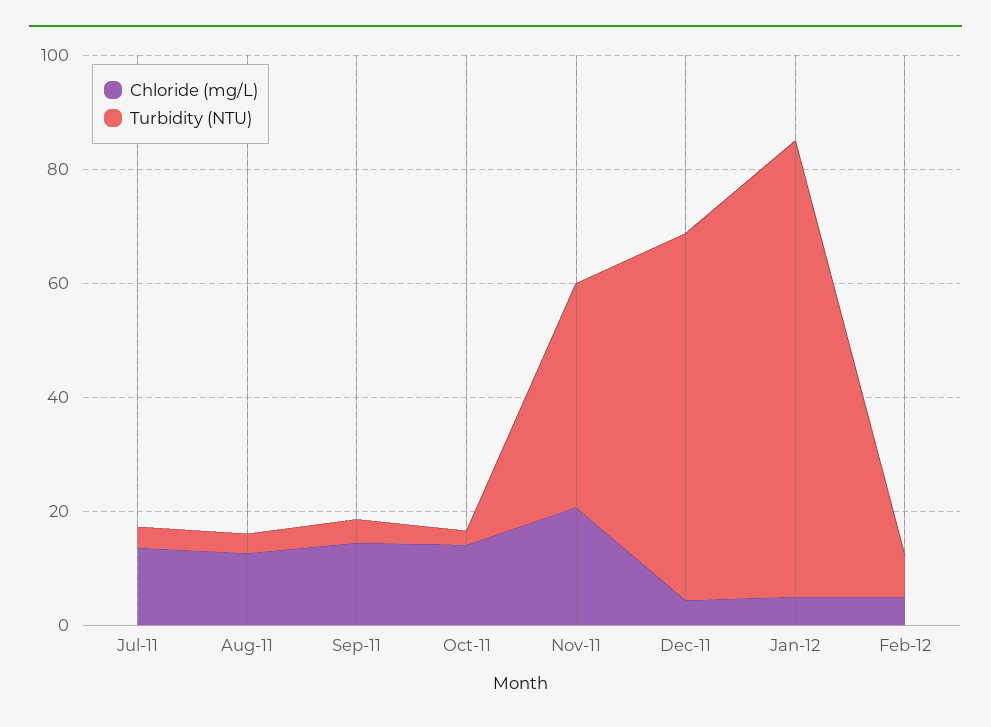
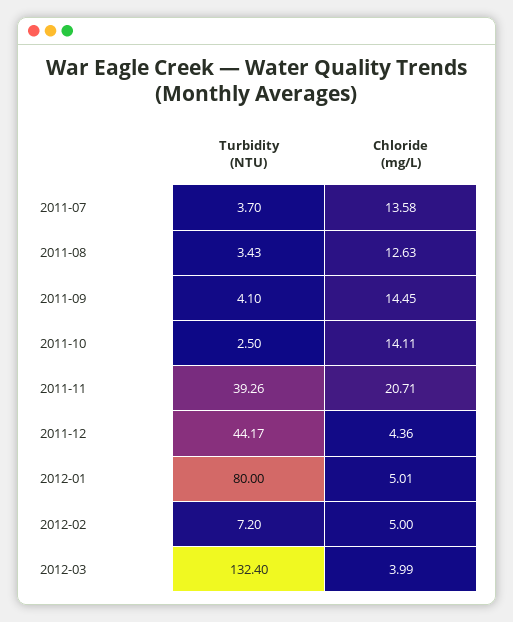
Turbidity (NTU), Dec-11: 65 -> 44.17
Turbidity (NTU), 2012-03: none -> 132.4
Chloride (mg/L), 2012-03: none -> 3.99

